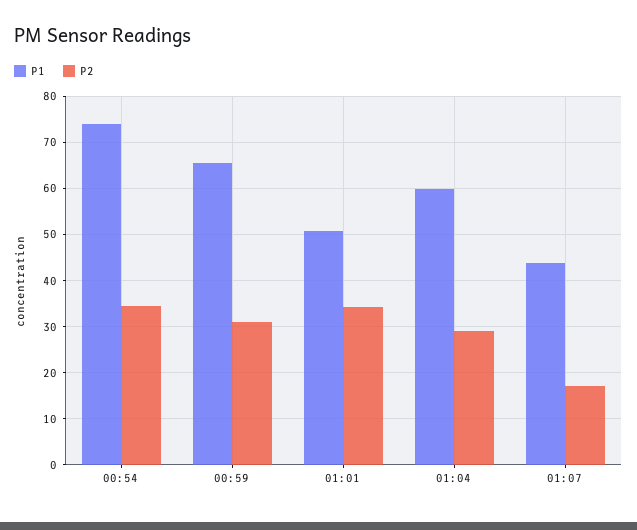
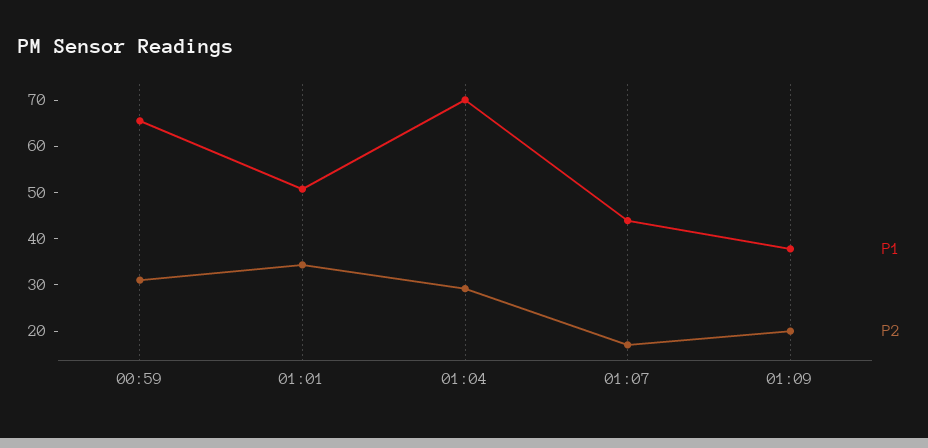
P1, 00:54: 74 -> none
P2, 00:54: 34 -> none
P1, 01:04: 60 -> 70
P1, 01:09: none -> 38
P2, 01:09: none -> 20

